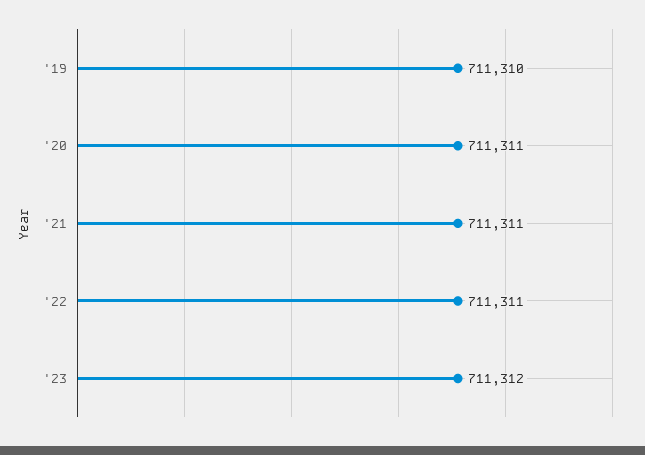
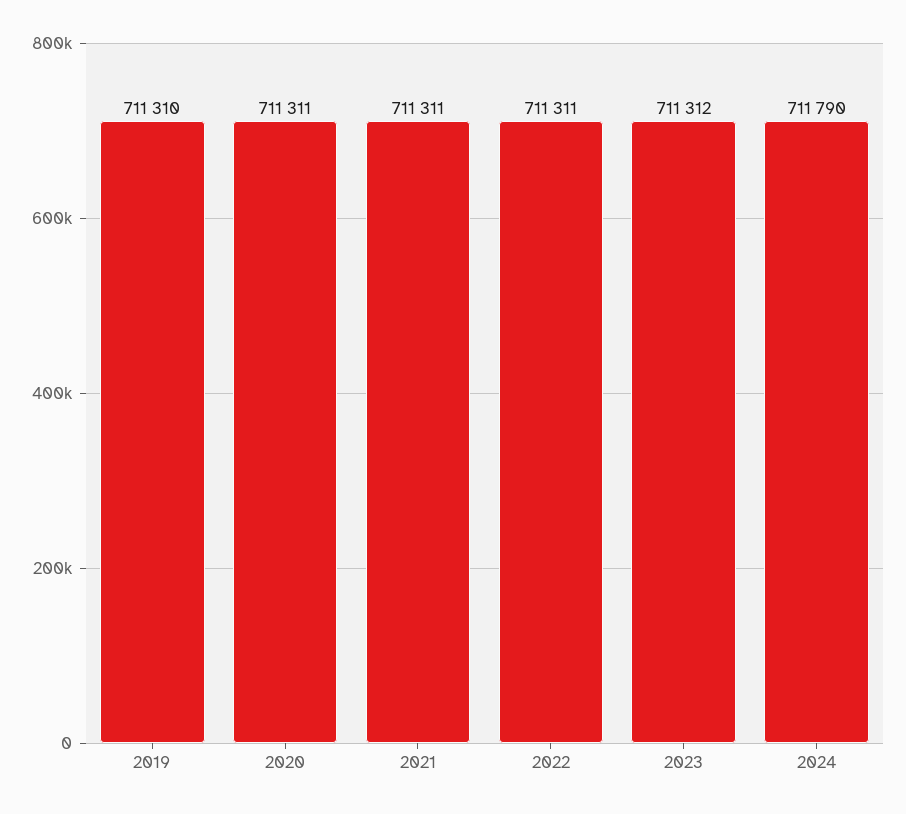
2024: none -> 711790

